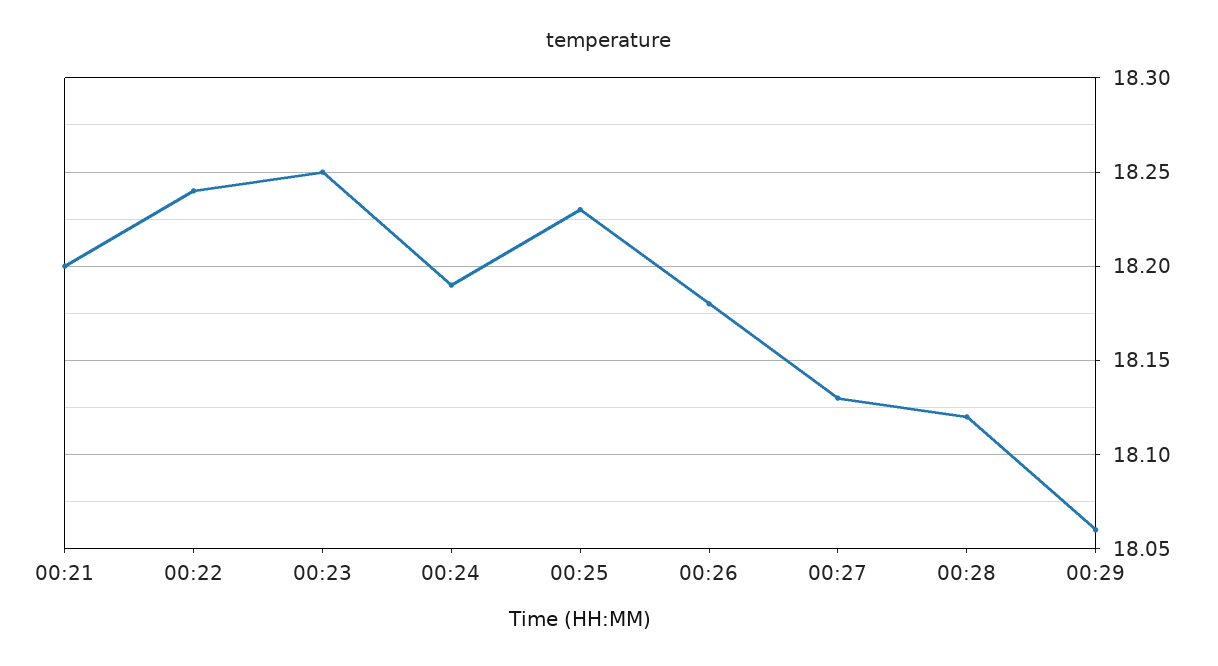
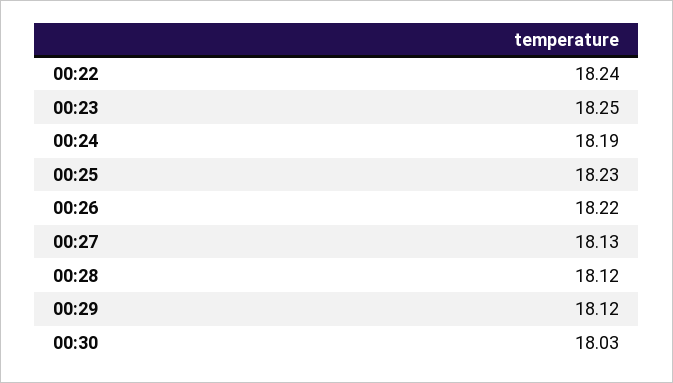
00:21: 18.2 -> none
00:26: 18.18 -> 18.22
00:29: 18.06 -> 18.12
00:30: none -> 18.03

